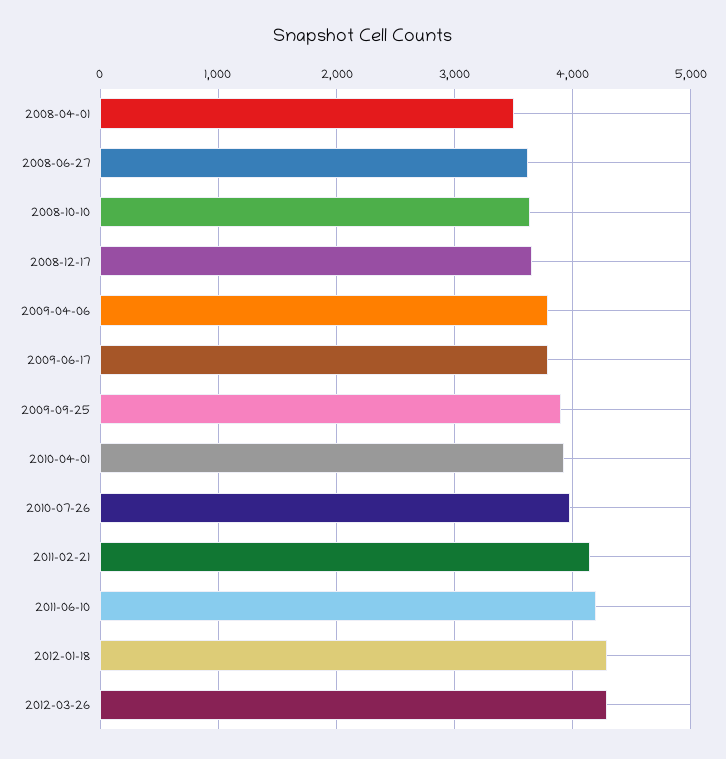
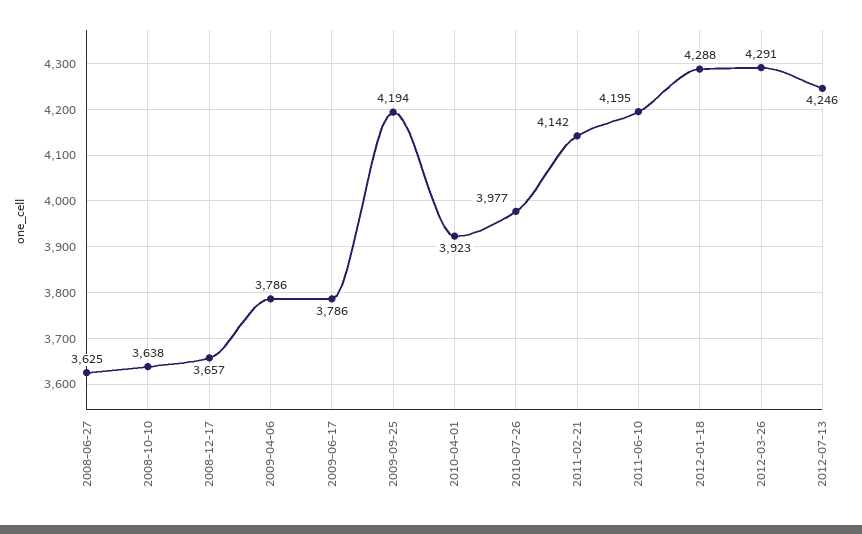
2008-04-01: 3500 -> none
2009-09-25: 3900 -> 4194
2012-07-13: none -> 4246

